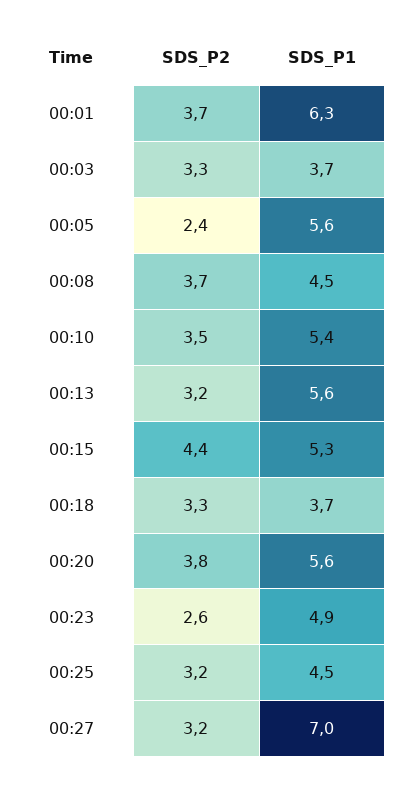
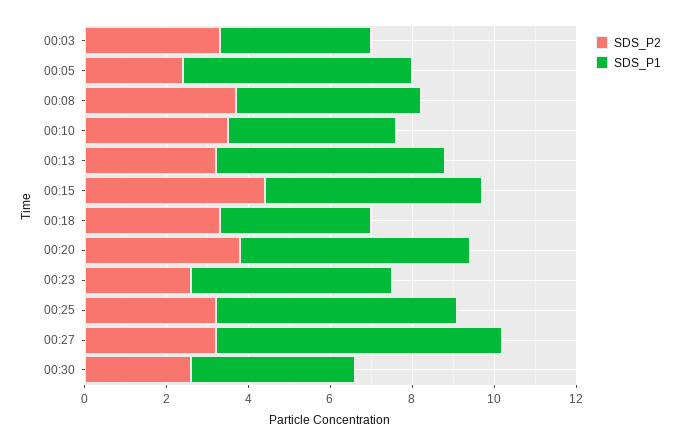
SDS_P2, 00:01: 3.7 -> none
SDS_P1, 00:01: 6.3 -> none
SDS_P1, 00:10: 5.4 -> 4
SDS_P1, 00:25: 4.5 -> 6
SDS_P2, 00:30: none -> 2.5
SDS_P1, 00:30: none -> 4

